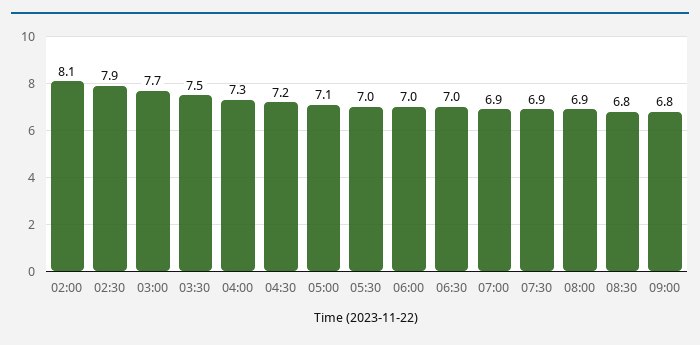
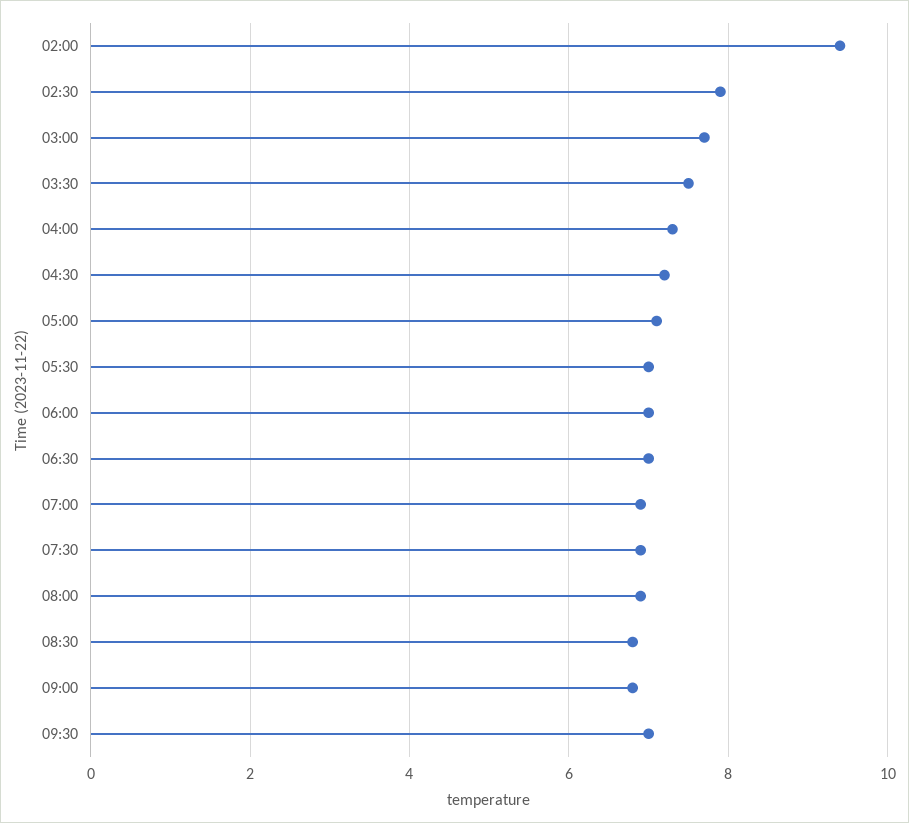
02:00: 8.1 -> 9.5
09:30: none -> 7

